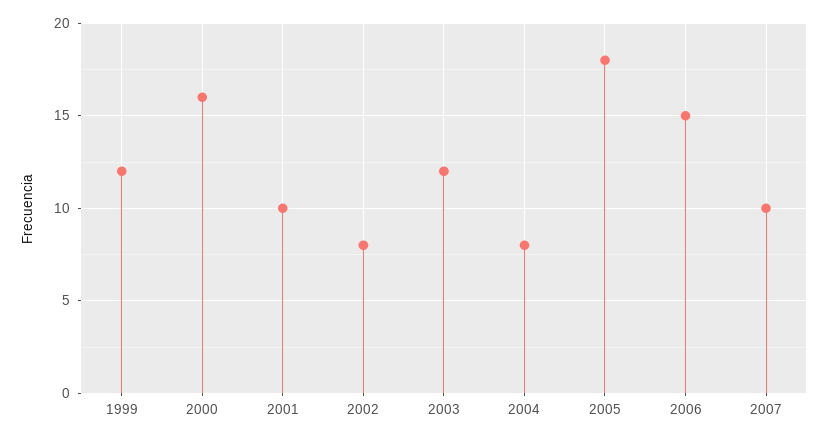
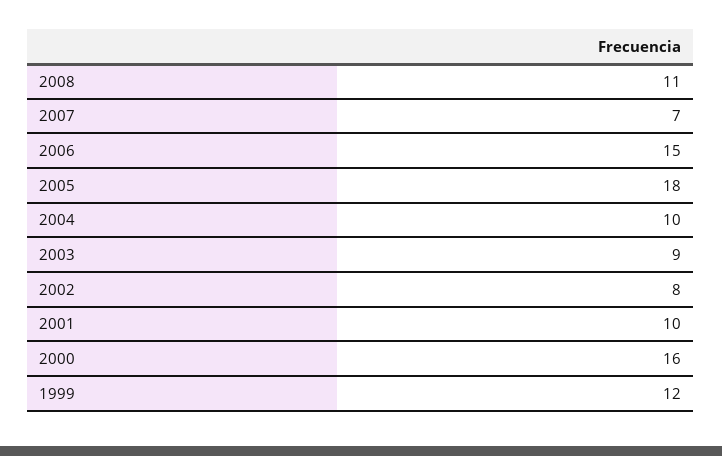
2003: 12 -> 9
2004: 8 -> 10
2007: 10 -> 7
2008: none -> 11

